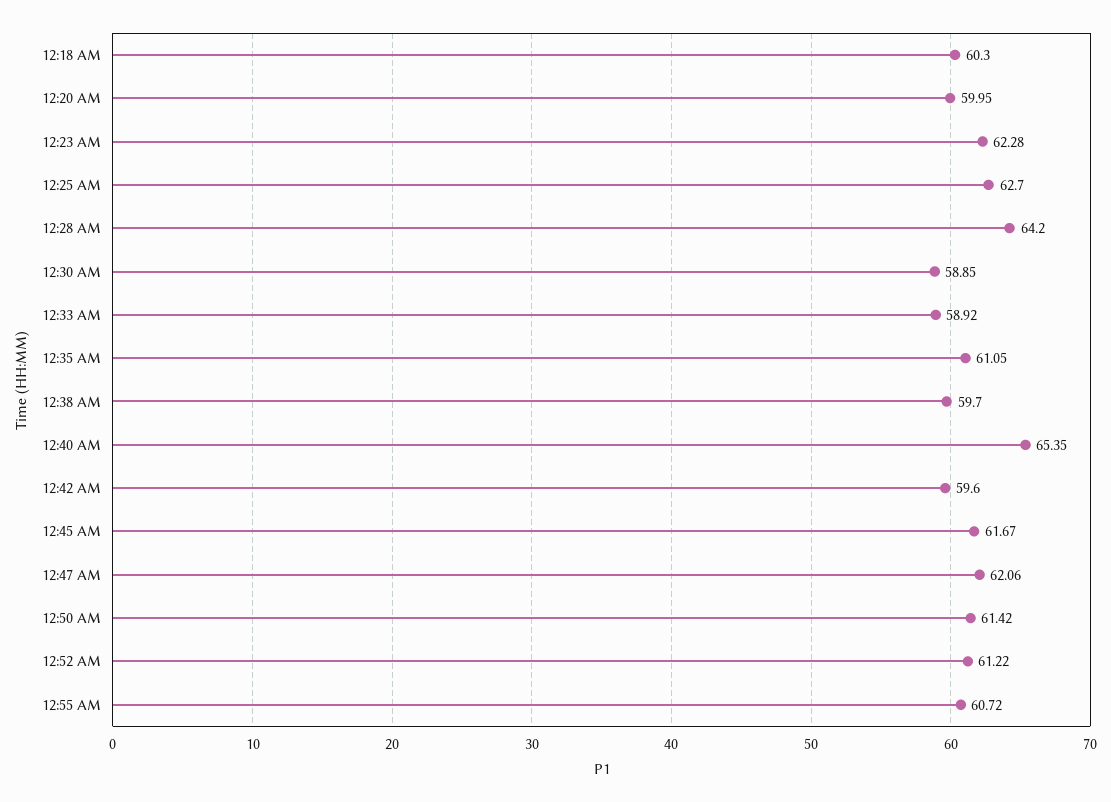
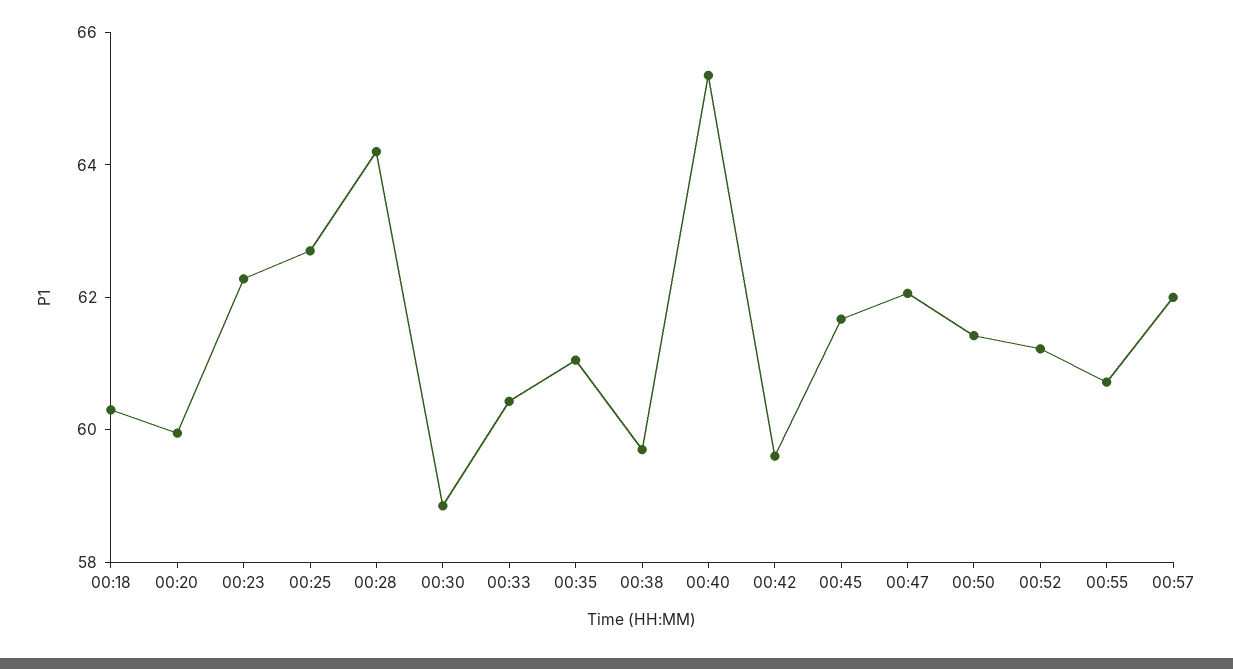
12:33 AM: 58.92 -> 60.5
00:57: none -> 62

